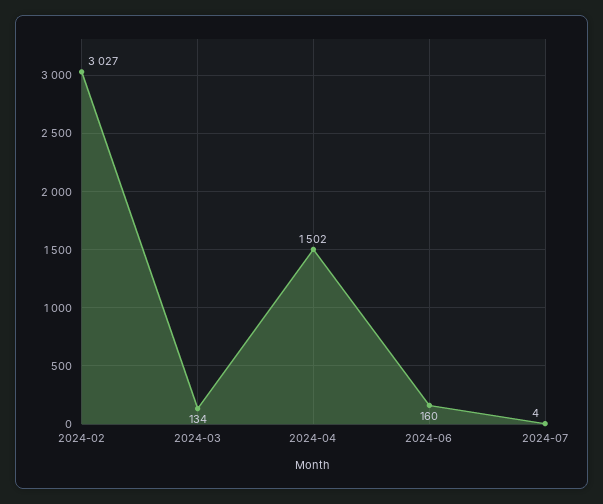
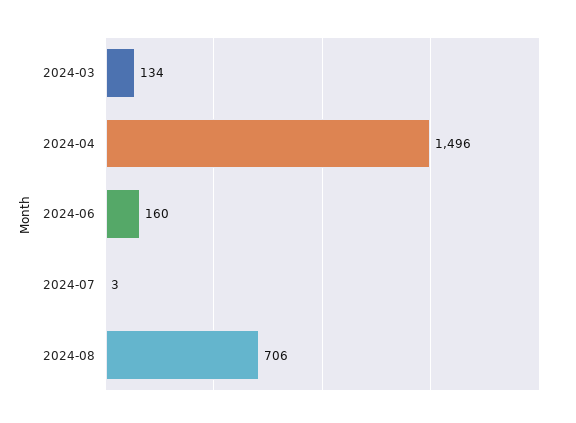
2024-02: 3027 -> none
2024-04: 1502 -> 1496
2024-07: 4 -> 3
2024-08: none -> 706

